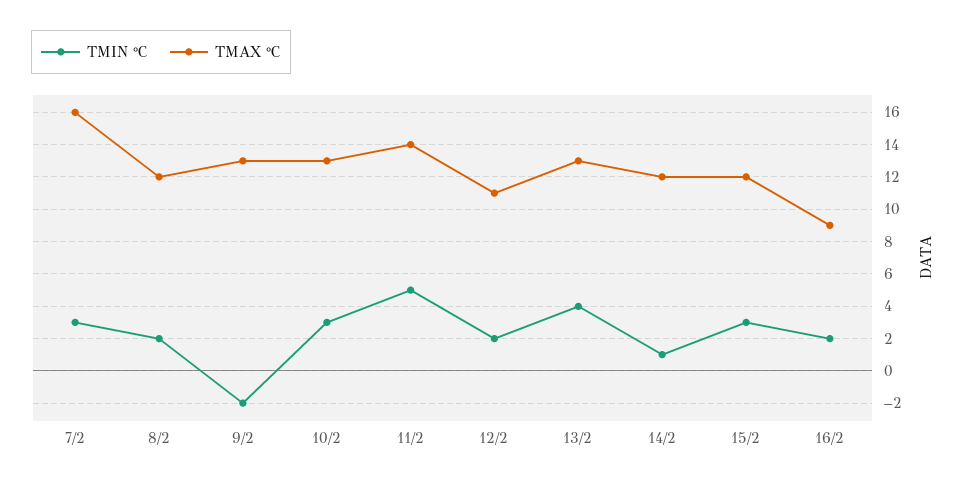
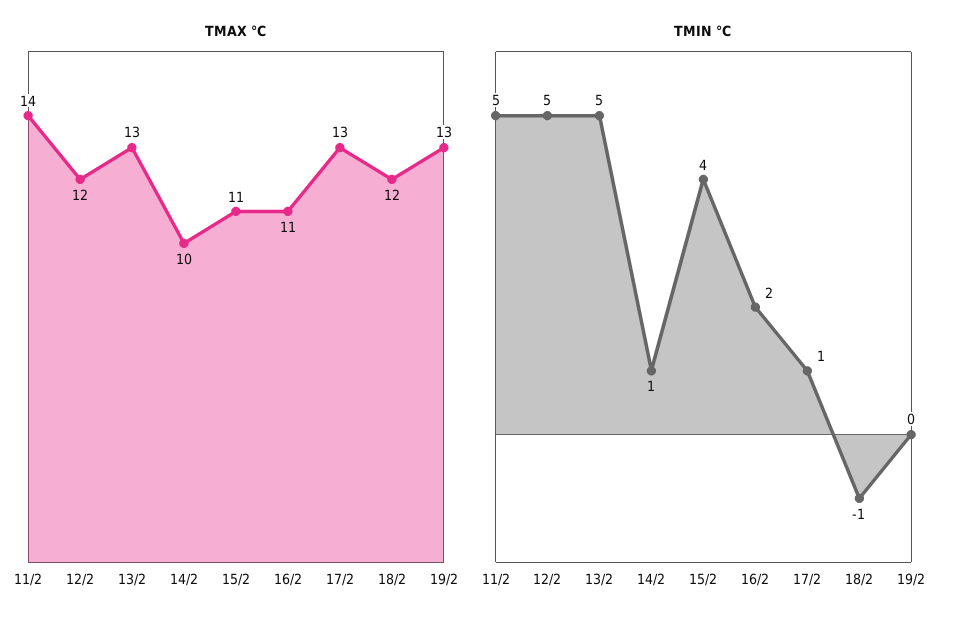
TMIN °C, 7/2: 3 -> none
TMAX °C, 7/2: 16 -> none
TMIN °C, 8/2: 2 -> none
TMAX °C, 8/2: 12 -> none
TMIN °C, 9/2: -2 -> none
TMAX °C, 9/2: 13 -> none
TMIN °C, 10/2: 3 -> none
TMAX °C, 10/2: 13 -> none
TMIN °C, 12/2: 2 -> 5
TMAX °C, 12/2: 11 -> 12
TMIN °C, 13/2: 4 -> 5
TMAX °C, 14/2: 12 -> 10
TMIN °C, 15/2: 3 -> 4
TMAX °C, 15/2: 12 -> 11
TMAX °C, 16/2: 9 -> 11
TMAX °C, 17/2: none -> 13
TMAX °C, 18/2: none -> 12
TMAX °C, 19/2: none -> 13
TMIN °C, 17/2: none -> 1
TMIN °C, 18/2: none -> -1
TMIN °C, 19/2: none -> 0

